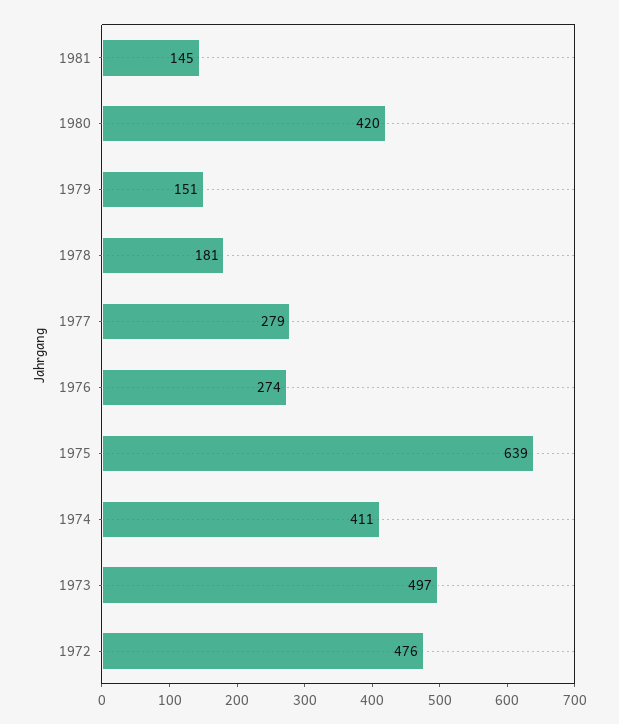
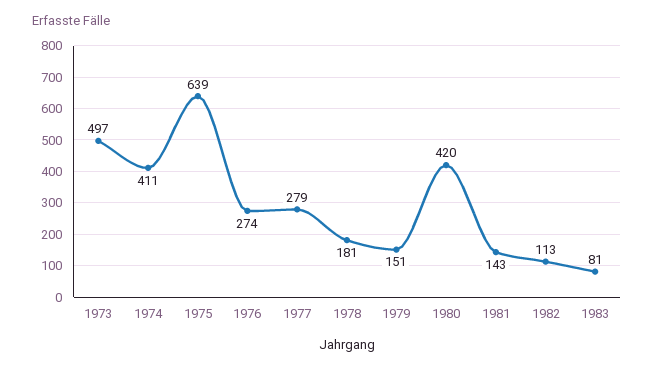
1981: 145 -> 143
1972: 476 -> none
1982: none -> 113
1983: none -> 81

